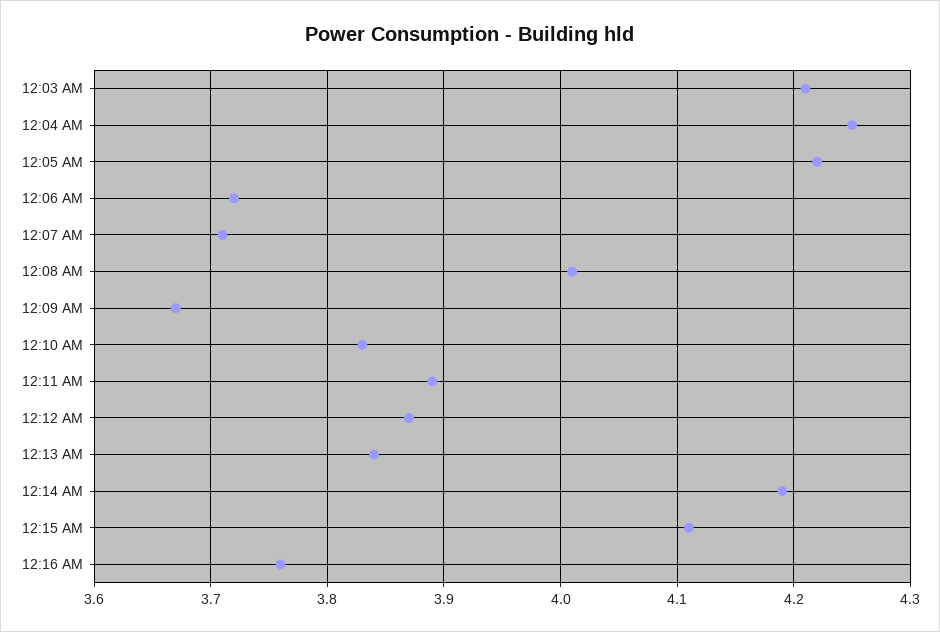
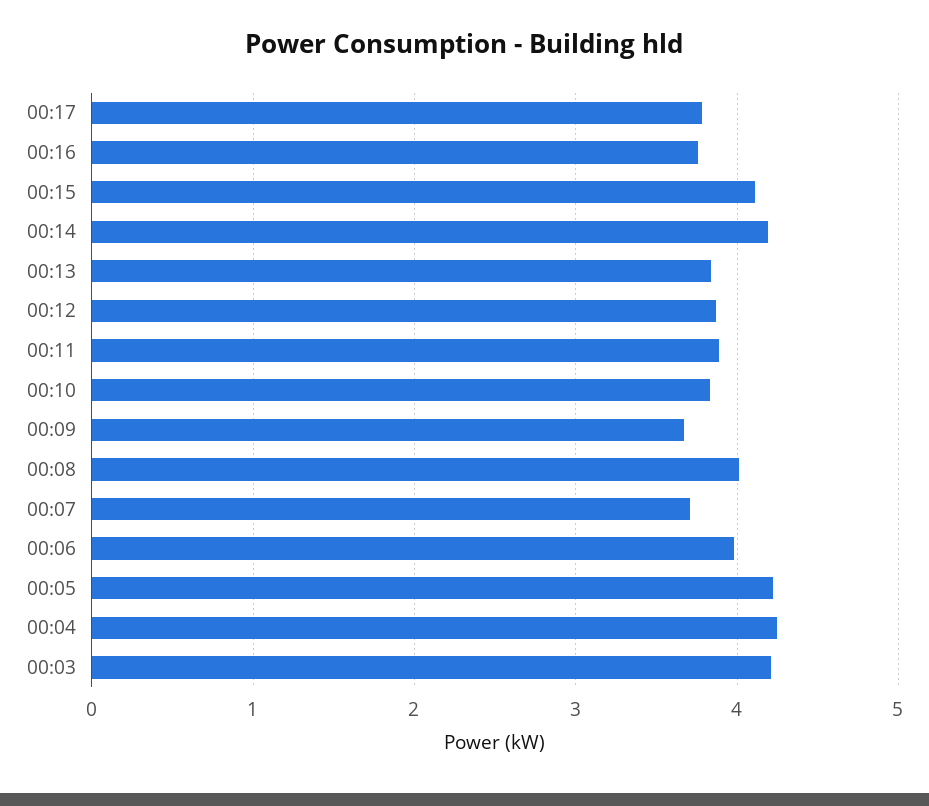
12:06 AM: 3.72 -> 4
00:17: none -> 3.8

